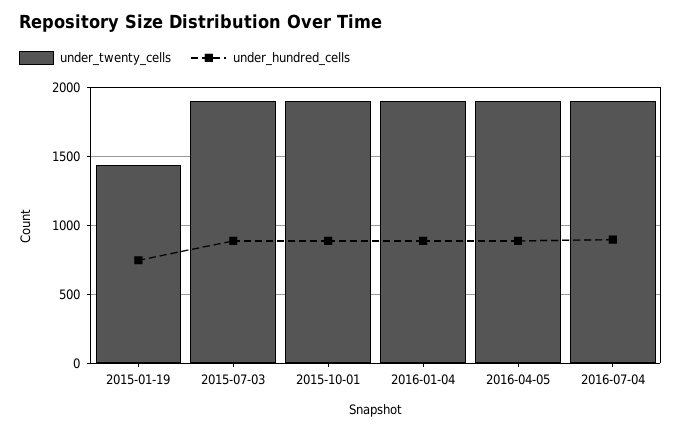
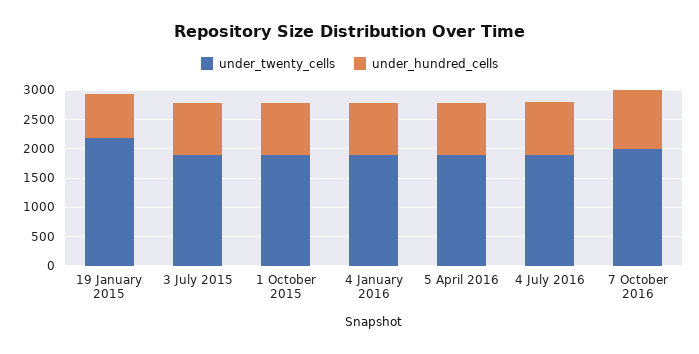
under_twenty_cells, 2015-01-19: 1450 -> 2250
under_twenty_cells, 7 October 2016: none -> 2000
under_hundred_cells, 7 October 2016: none -> 1000

